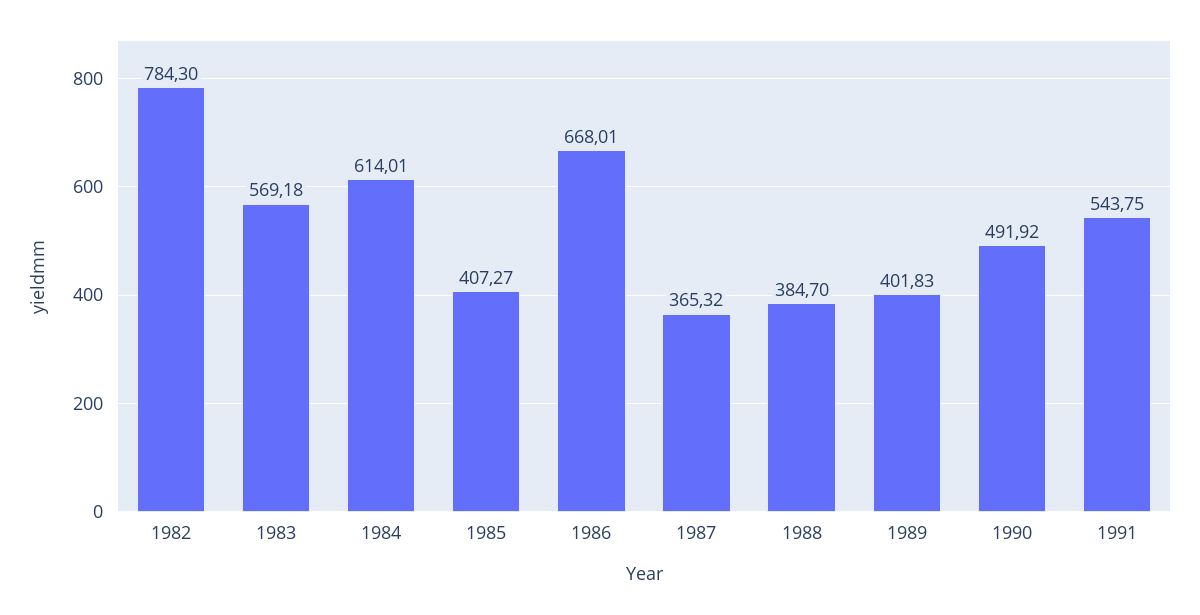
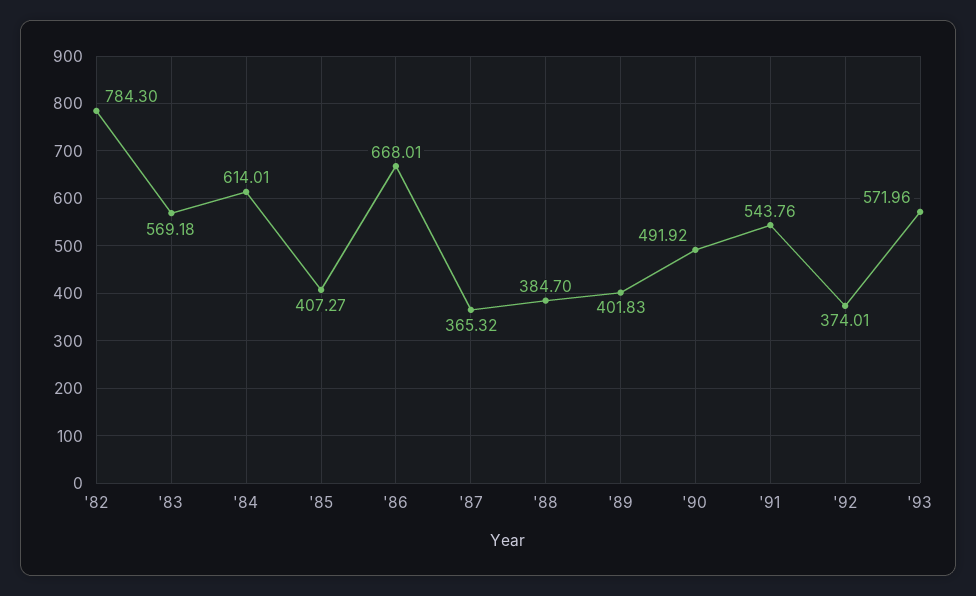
1991: 543.75 -> 543.76
'92: none -> 374.01
'93: none -> 571.96

